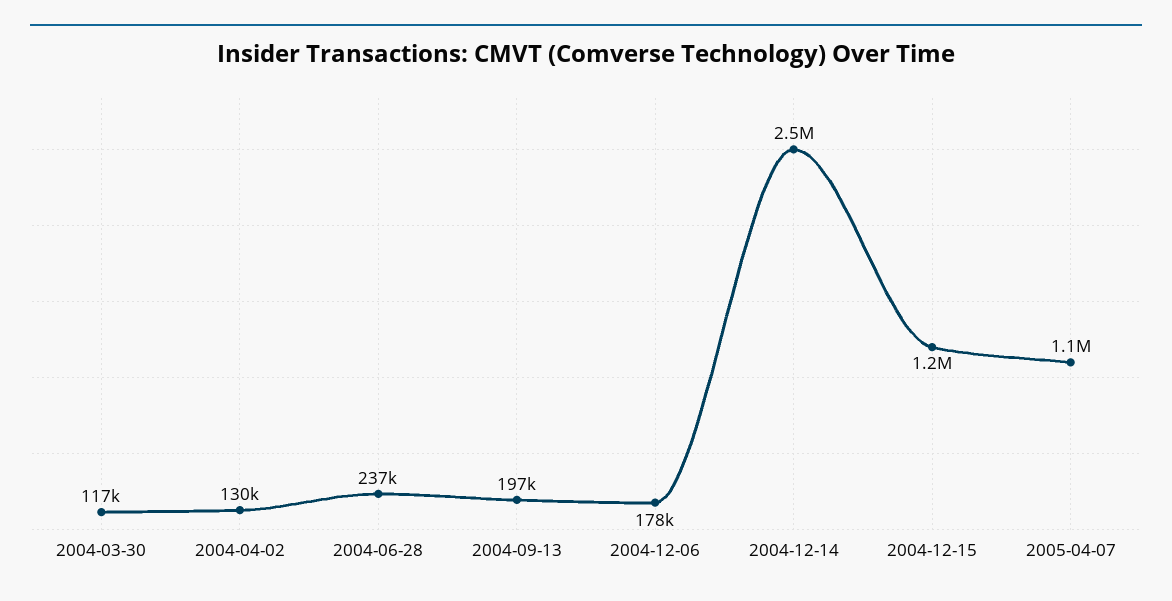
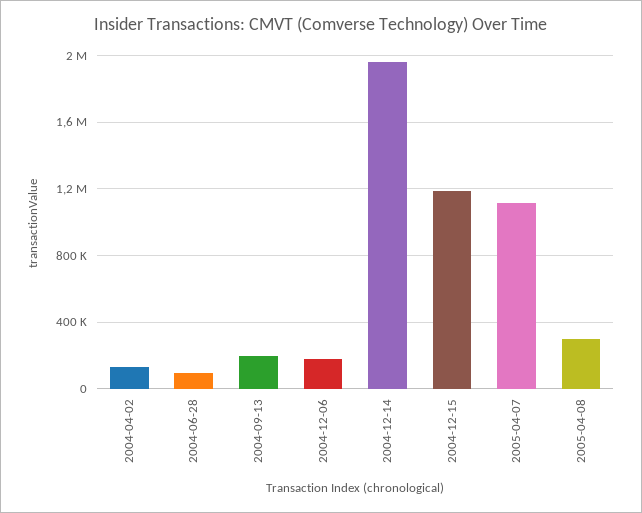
2004-03-30: 117000 -> none
2004-06-28: 237000 -> 100000
2004-12-14: 2500000 -> 1950000
2005-04-08: none -> 300000

